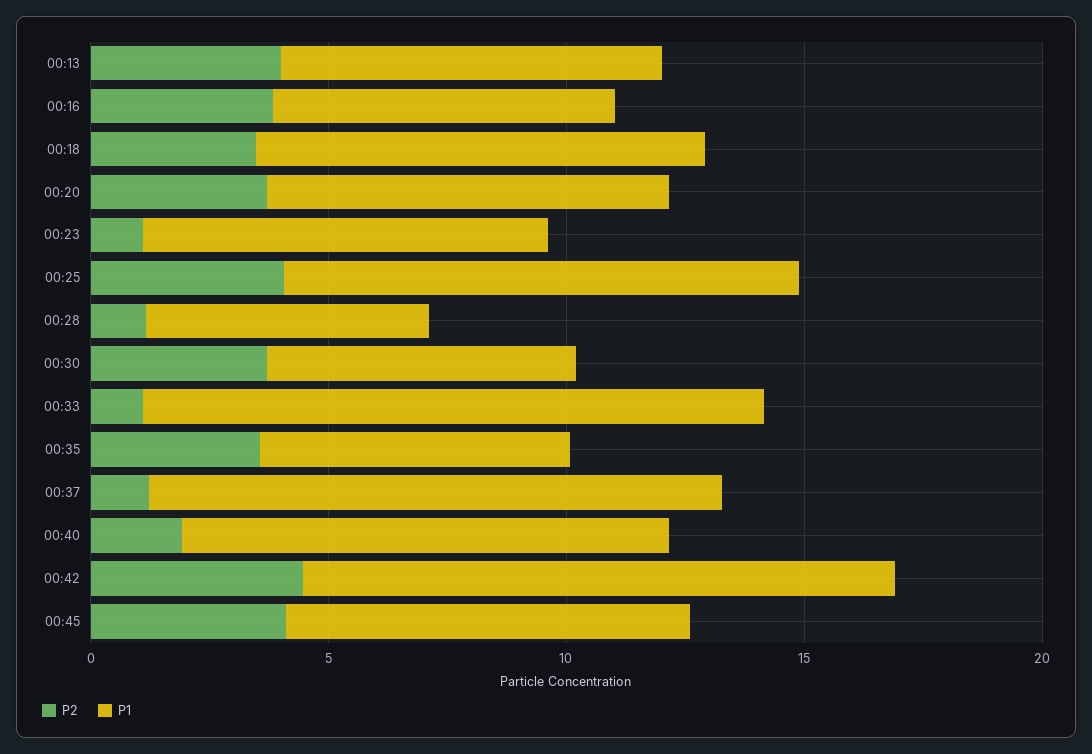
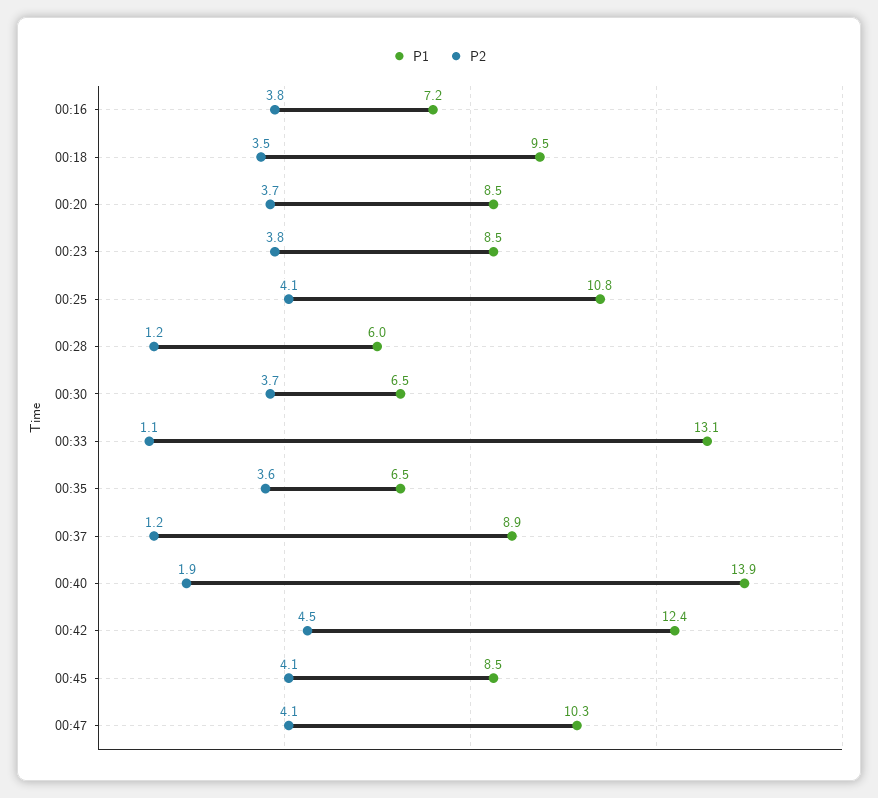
P2, 00:13: 4 -> none
P1, 00:13: 8 -> none
P2, 00:23: 1 -> 3.8
P1, 00:37: 12 -> 8.9
P1, 00:40: 10 -> 13.9
P1, 00:47: none -> 10.3
P2, 00:47: none -> 4.1

